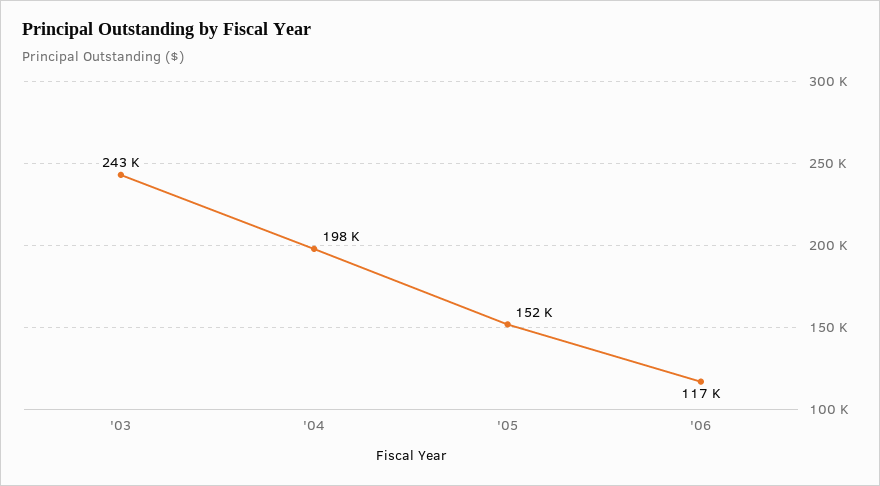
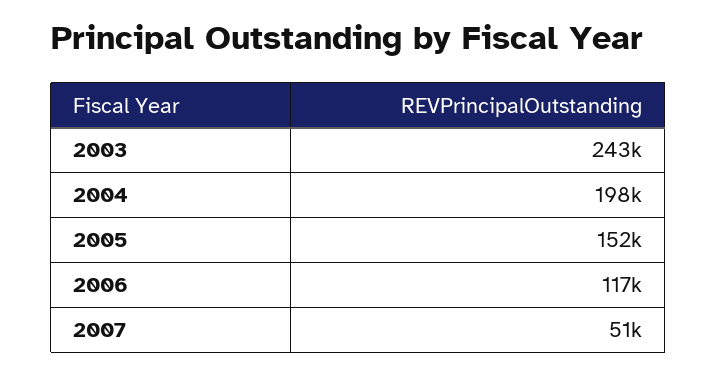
2007: none -> 51000

